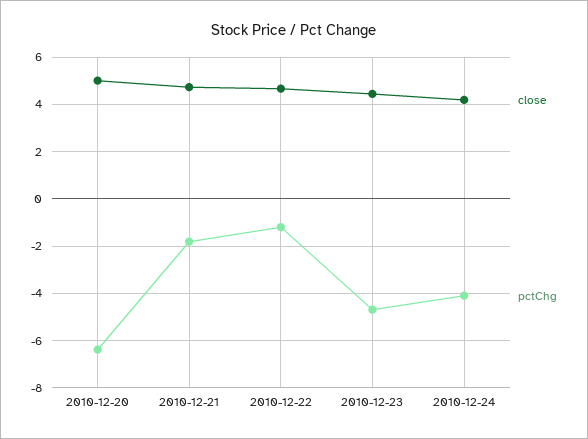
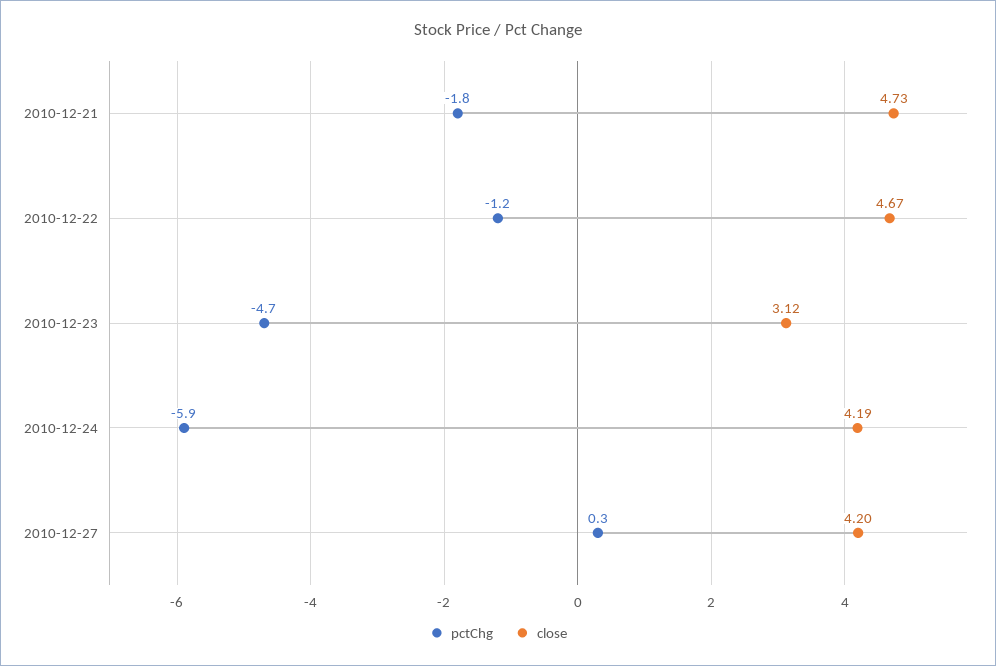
close, 2010-12-20: 5 -> none
pctChg, 2010-12-20: -6.5 -> none
close, 2010-12-23: 4.5 -> 3.12
pctChg, 2010-12-24: -4 -> -5.9
pctChg, 2010-12-27: none -> 0.3
close, 2010-12-27: none -> 4.2

